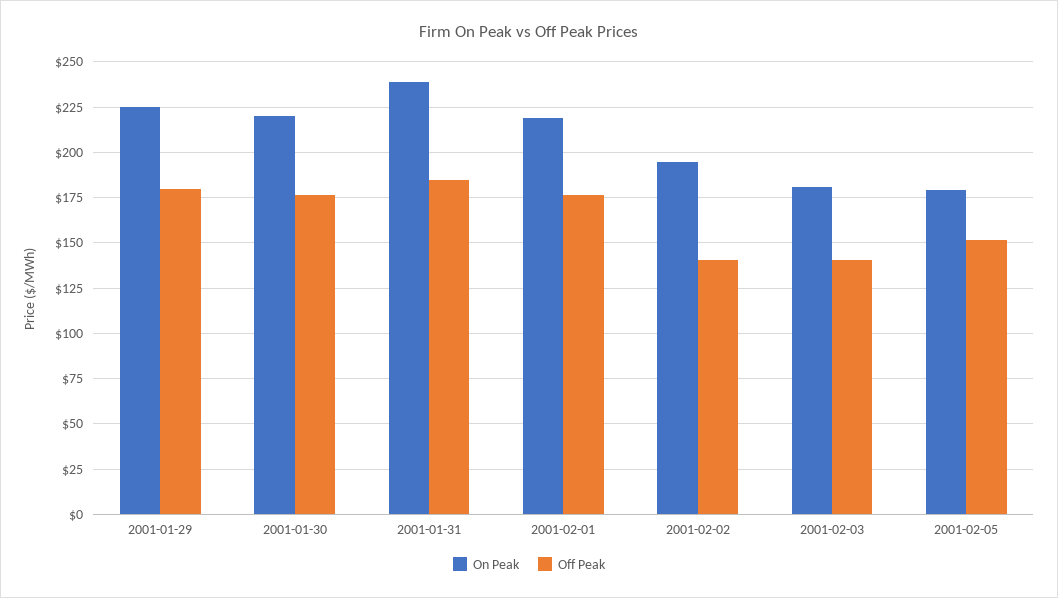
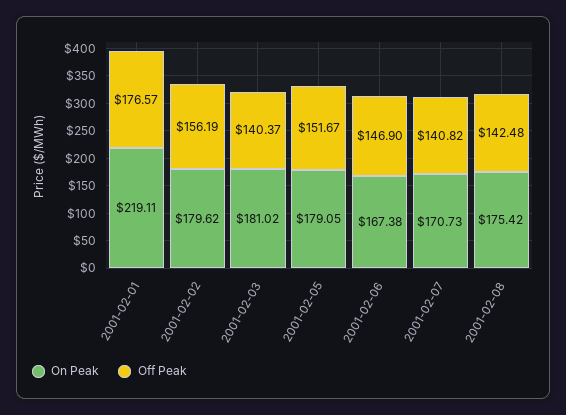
On Peak, 2001-01-29: 225 -> none
Off Peak, 2001-01-29: 180 -> none
On Peak, 2001-01-30: 220 -> none
Off Peak, 2001-01-30: 175 -> none
On Peak, 2001-01-31: 240 -> none
Off Peak, 2001-01-31: 185 -> none
On Peak, 2001-02-02: 195 -> 179.62
Off Peak, 2001-02-02: 140 -> 156.19
On Peak, 2001-02-06: none -> 167.38
Off Peak, 2001-02-06: none -> 146.9
On Peak, 2001-02-07: none -> 170.73
Off Peak, 2001-02-07: none -> 140.82
On Peak, 2001-02-08: none -> 175.42
Off Peak, 2001-02-08: none -> 142.48

